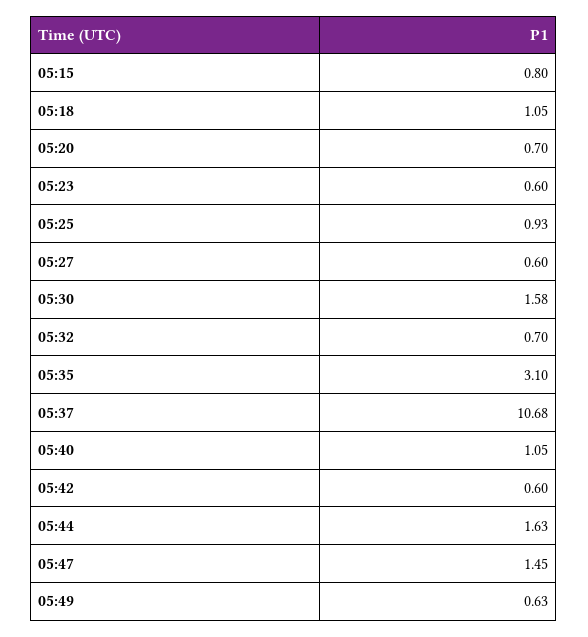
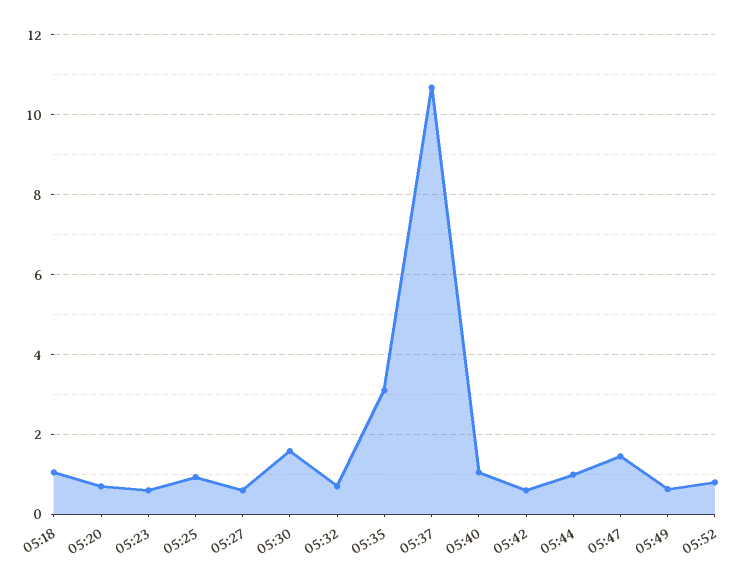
05:15: 0.8 -> none
05:44: 1.63 -> 1
05:52: none -> 0.8

